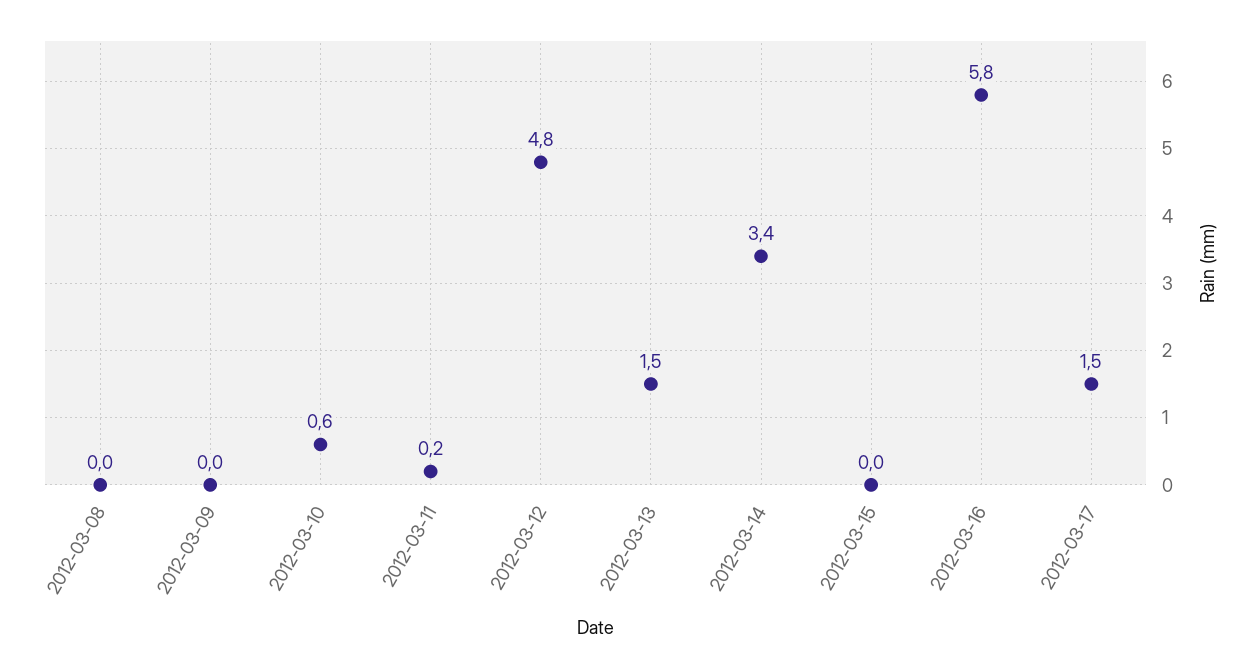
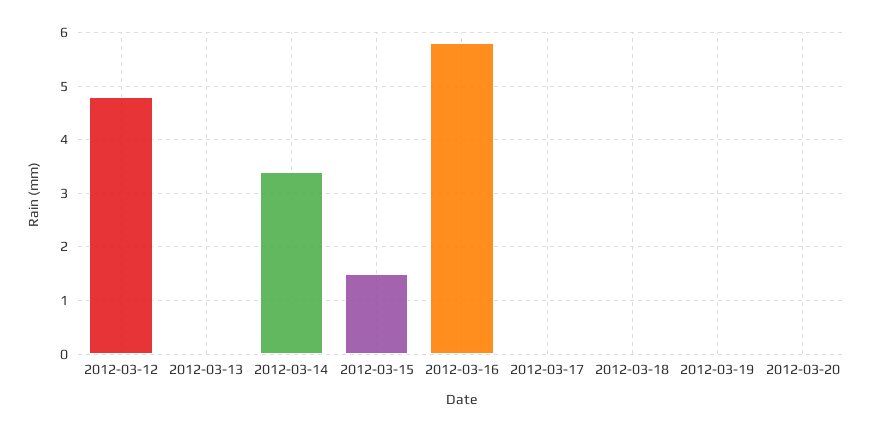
2012-03-08: 0 -> none
2012-03-09: 0 -> none
2012-03-10: 0.6 -> none
2012-03-11: 0.2 -> none
2012-03-13: 1.5 -> 0
2012-03-15: 0 -> 1.5
2012-03-17: 1.5 -> 0
2012-03-18: none -> 0
2012-03-19: none -> 0
2012-03-20: none -> 0

